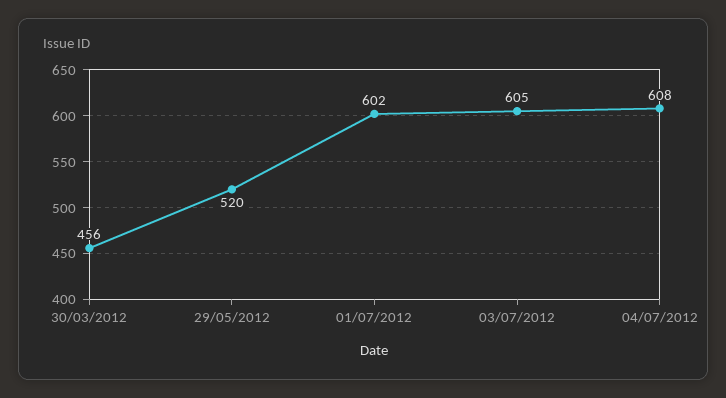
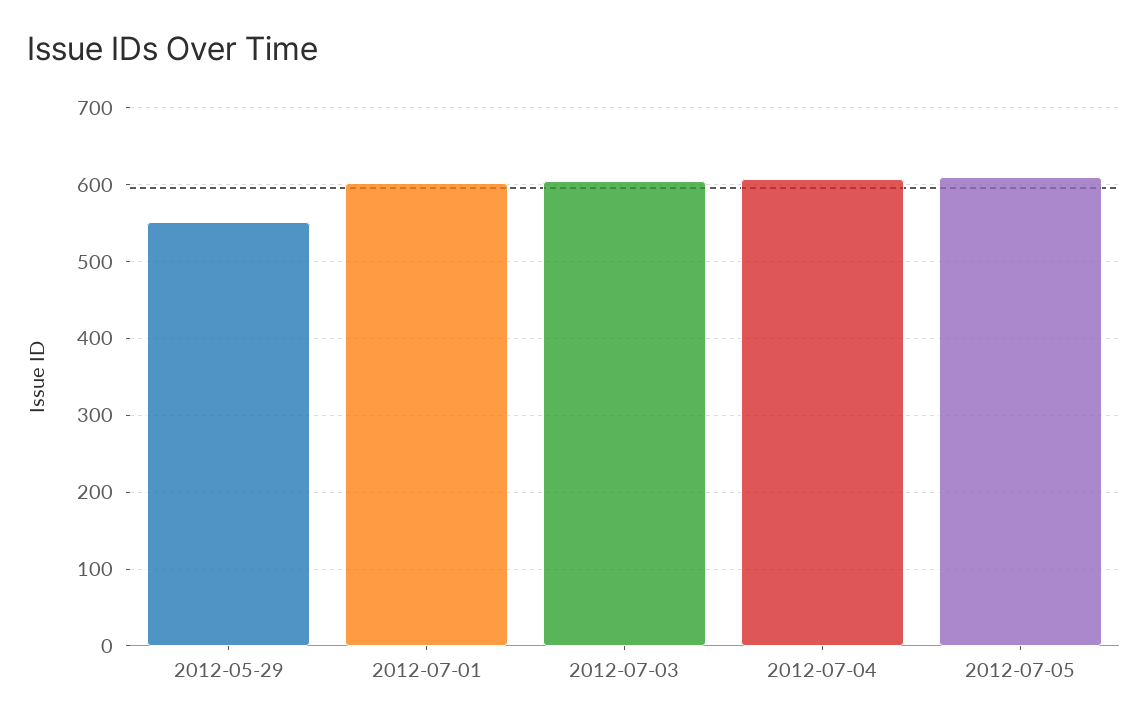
30/03/2012: 456 -> none
29/05/2012: 520 -> 550
2012-07-05: none -> 610

